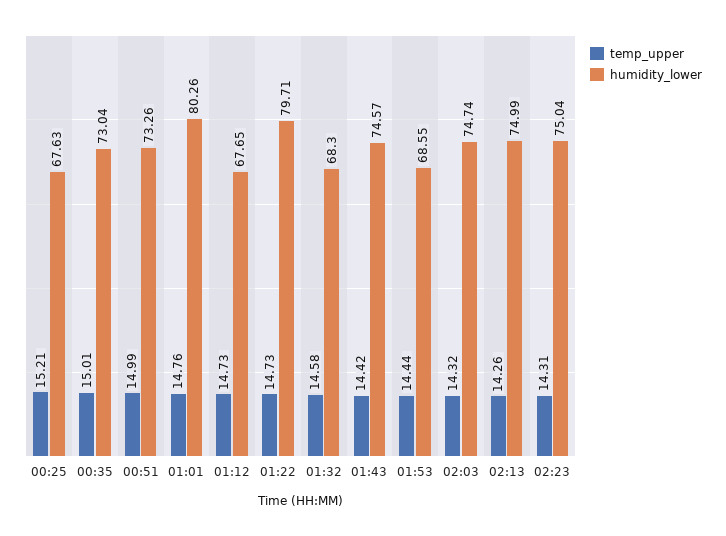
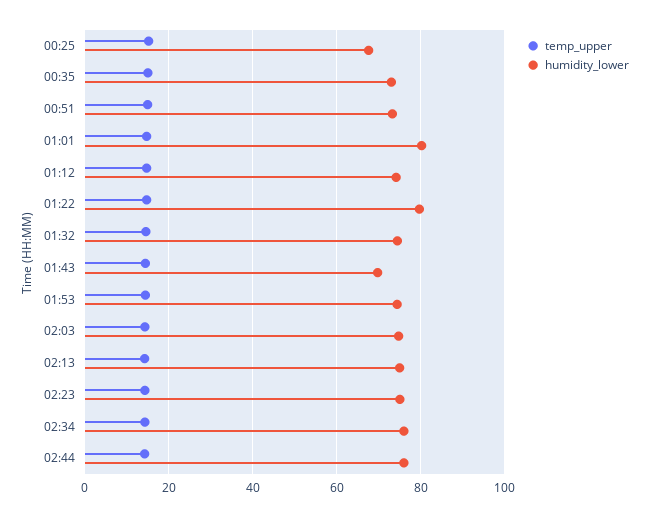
humidity_lower, 01:12: 67.65 -> 74
humidity_lower, 01:32: 68.3 -> 74
humidity_lower, 01:43: 74.57 -> 70
humidity_lower, 01:53: 68.55 -> 74
temp_upper, 02:34: none -> 14
humidity_lower, 02:34: none -> 76
temp_upper, 02:44: none -> 14
humidity_lower, 02:44: none -> 76

